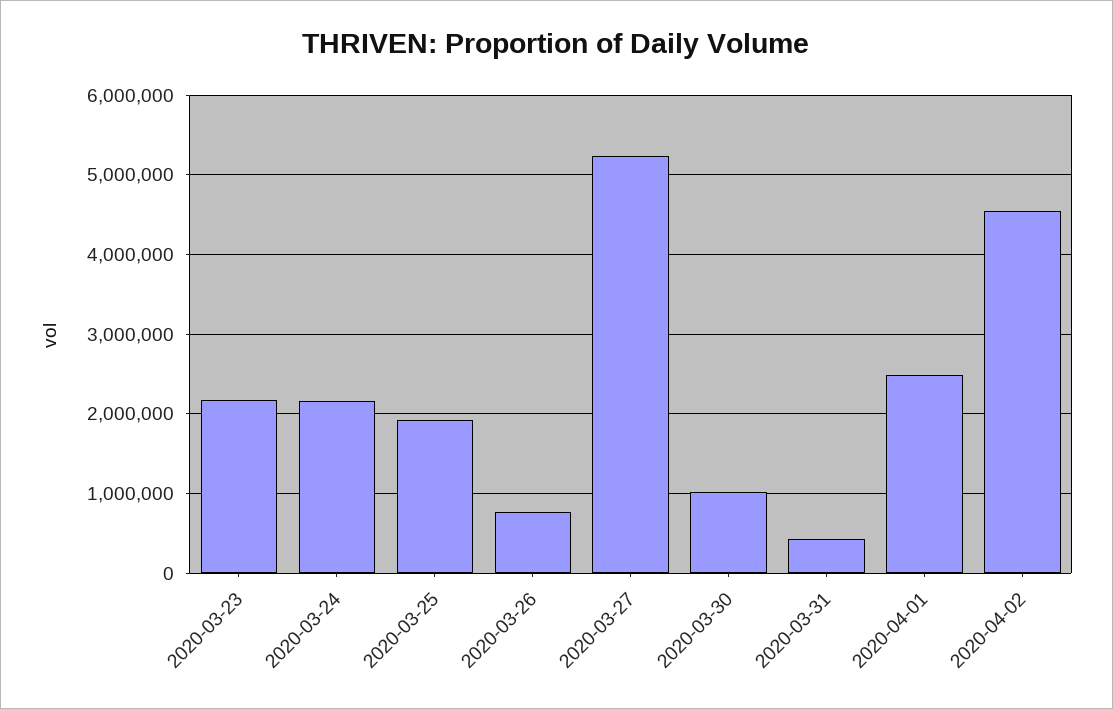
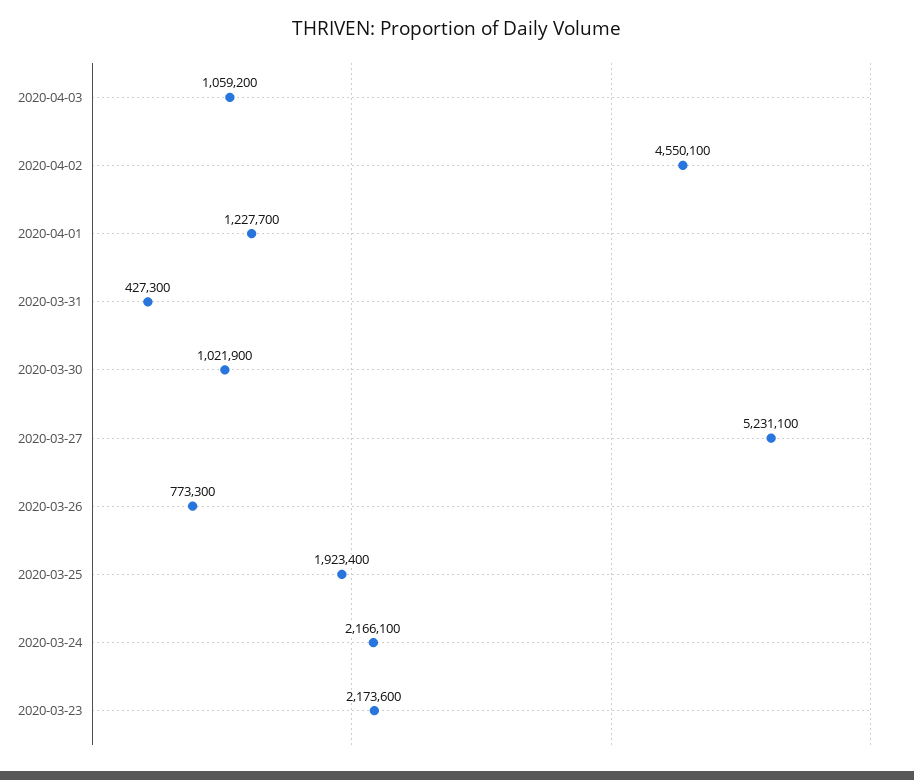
2020-04-01: 2500000 -> 1227700
2020-04-03: none -> 1059200

